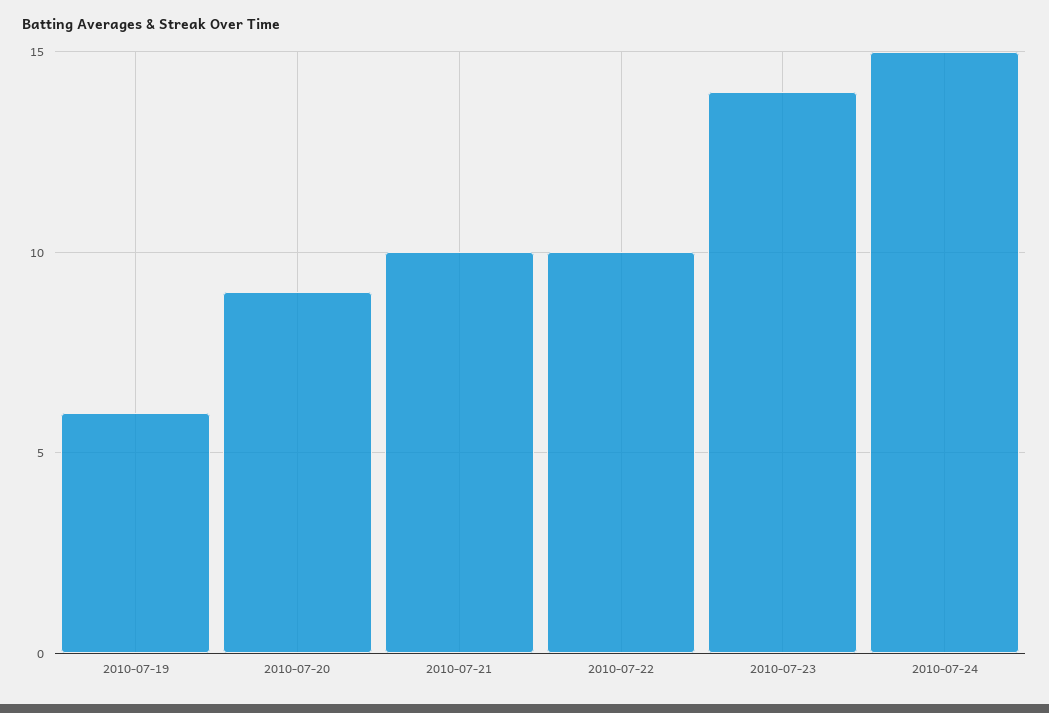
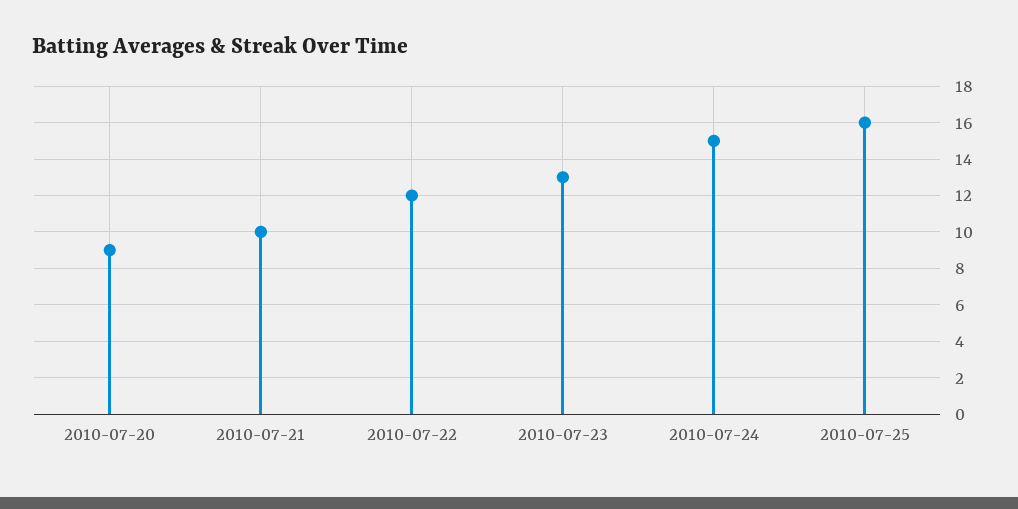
2010-07-19: 6 -> none
2010-07-22: 10 -> 12
2010-07-23: 14 -> 13
2010-07-25: none -> 16

